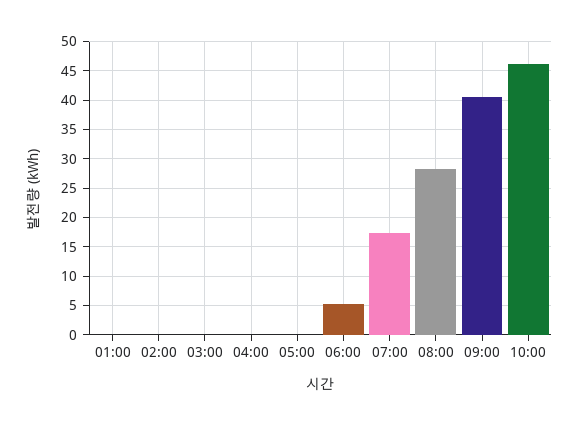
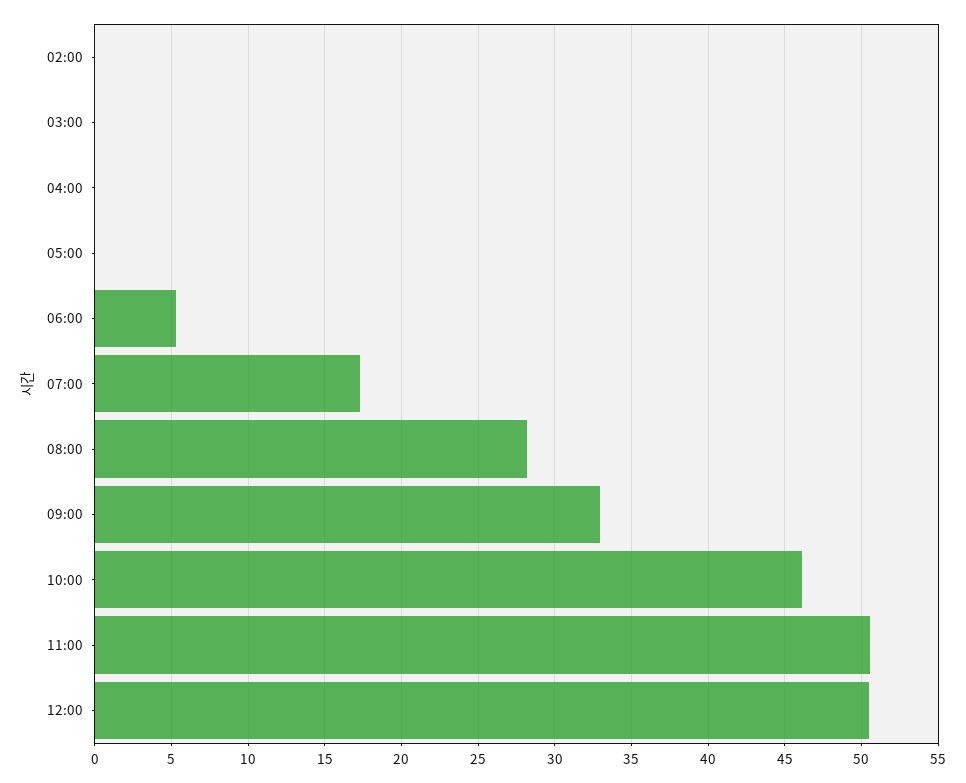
01:00: 0 -> none
09:00: 40 -> 33
11:00: none -> 50.5
12:00: none -> 50.5

